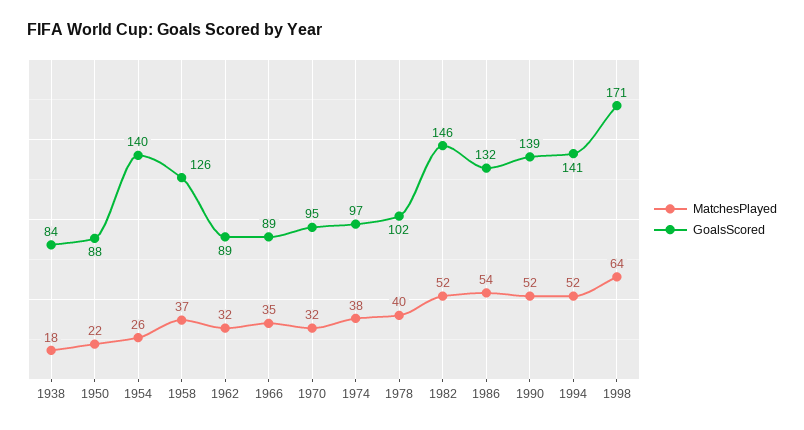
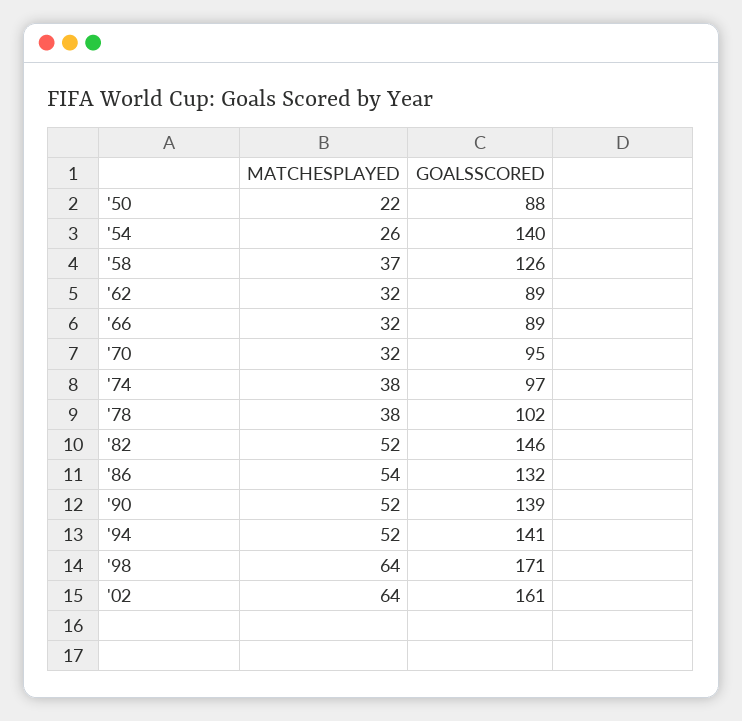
MatchesPlayed, 1938: 18 -> none
GoalsScored, 1938: 84 -> none
MatchesPlayed, 1966: 35 -> 32
MatchesPlayed, 1978: 40 -> 38
MatchesPlayed, '02: none -> 64
GoalsScored, '02: none -> 161

